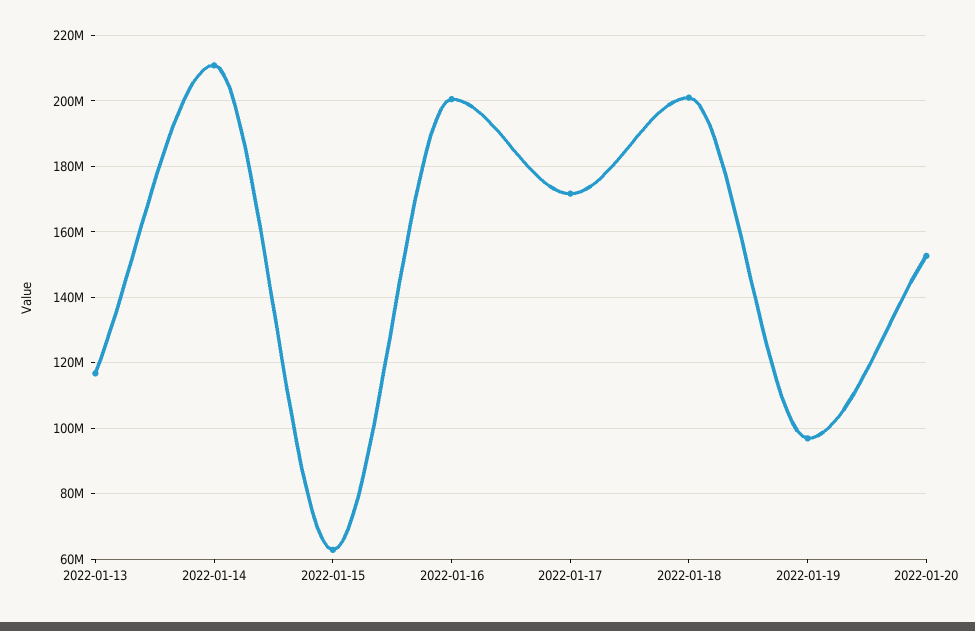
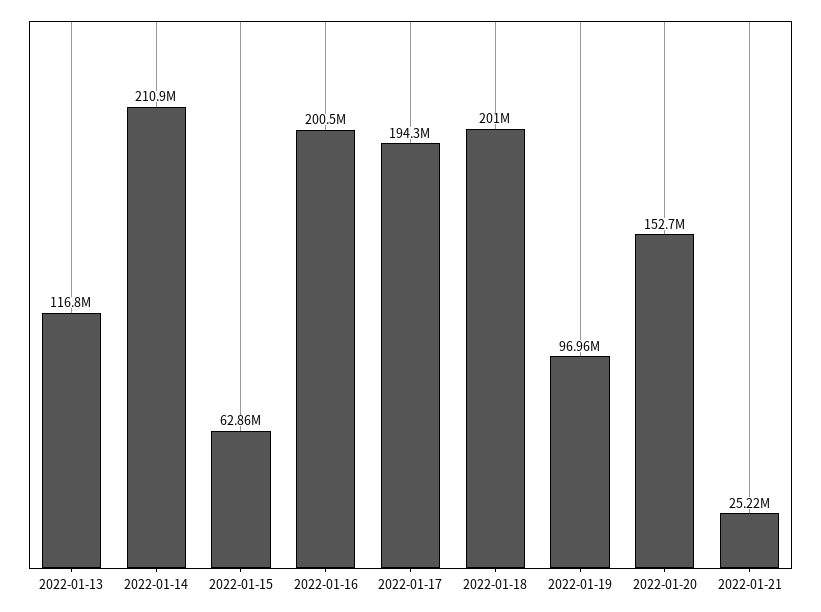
2022-01-17: 172000000 -> 194300000
2022-01-21: none -> 25220000

